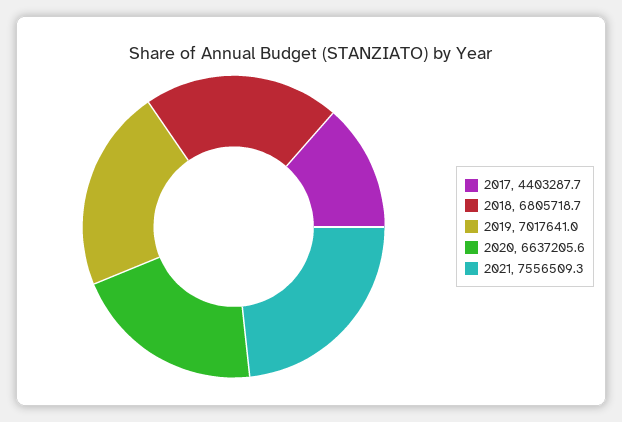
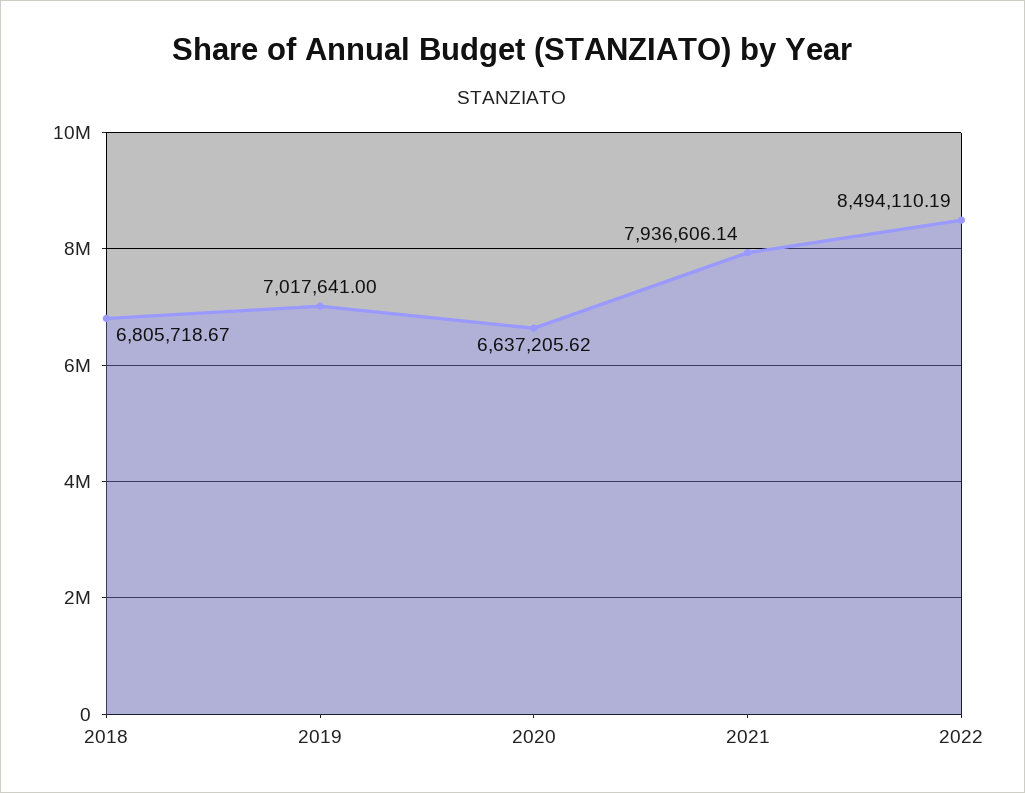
2017: 4403287.7 -> none
2021: 7556509.3 -> 7936606.14
2022: none -> 8494110.19

